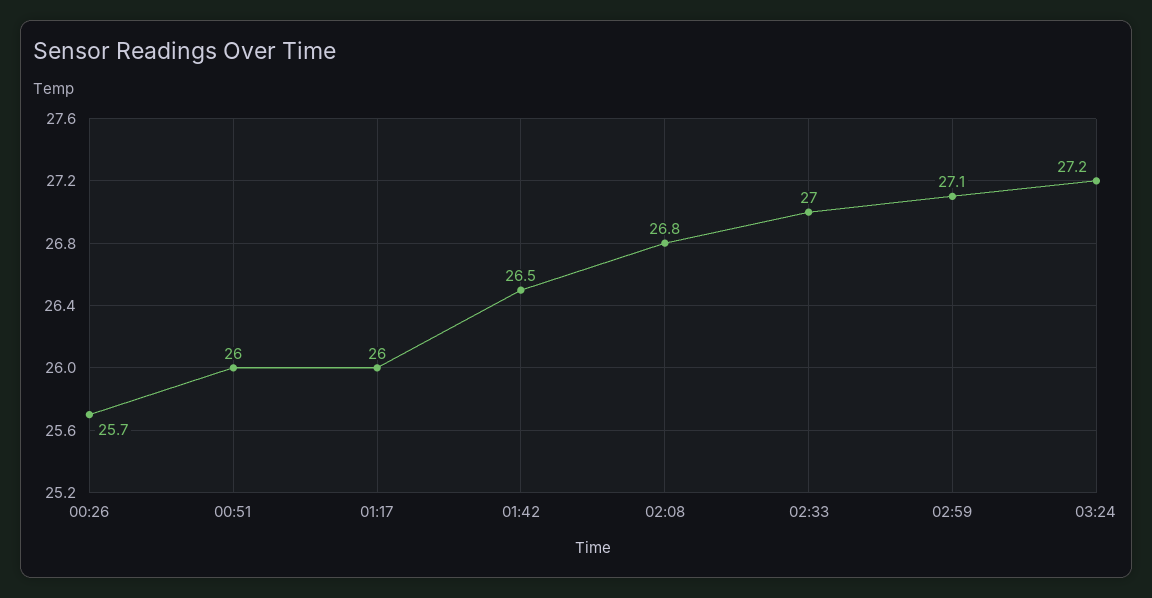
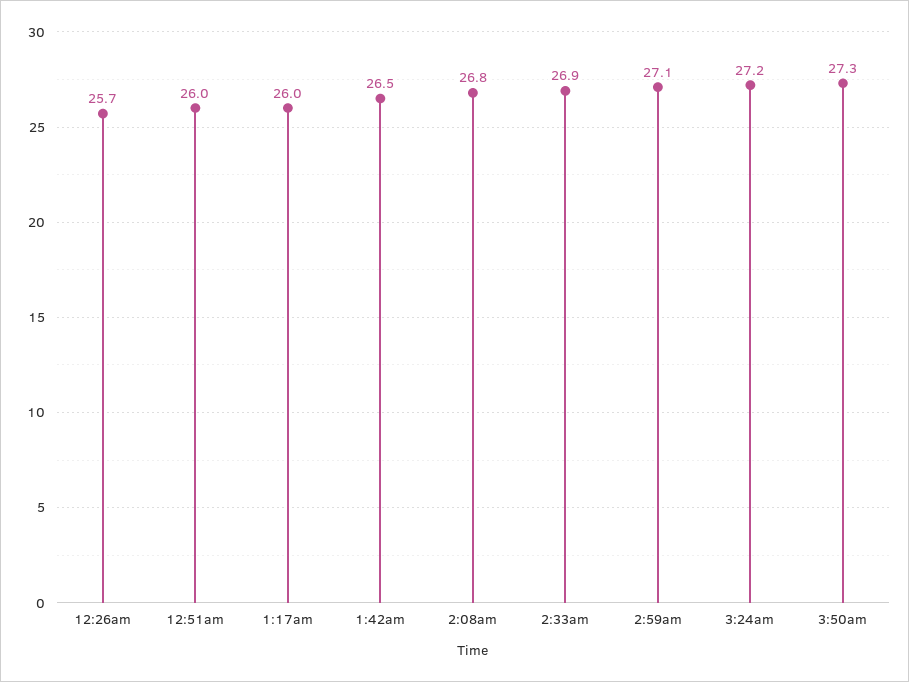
02:33: 27 -> 26.9
3:50am: none -> 27.3

